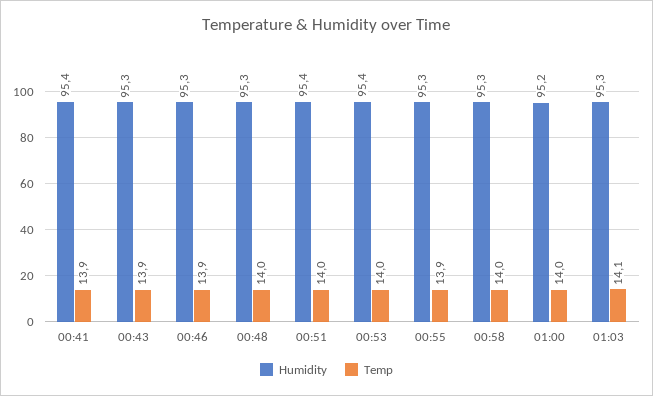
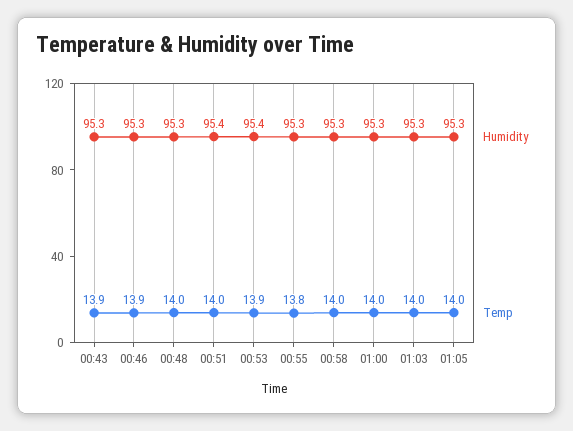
Humidity, 00:41: 95.4 -> none
Temp, 00:41: 13.9 -> none
Temp, 00:53: 14 -> 13.9
Temp, 00:55: 13.9 -> 13.8
Humidity, 01:00: 95.2 -> 95.3
Temp, 01:03: 14.1 -> 14
Humidity, 01:05: none -> 95.3
Temp, 01:05: none -> 14

